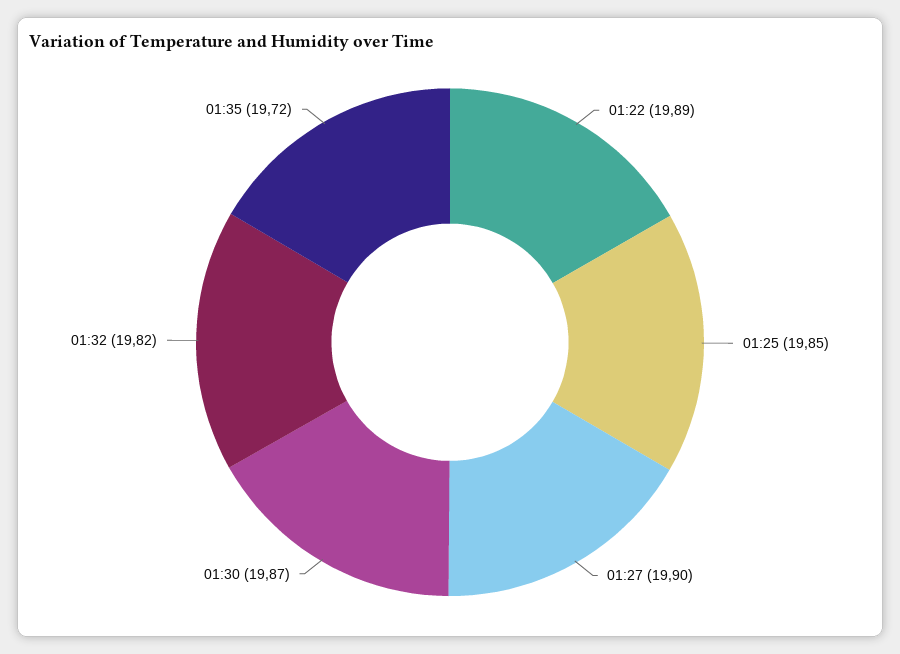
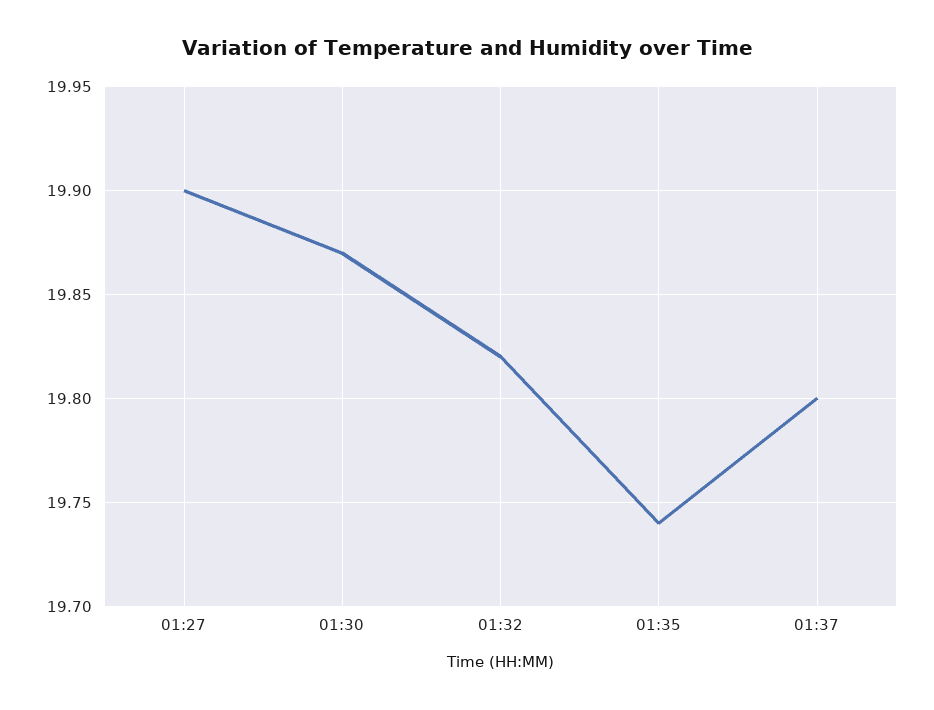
01:22: 19.89 -> none
01:25: 19.85 -> none
01:35: 19.72 -> 19.74
01:37: none -> 19.8

